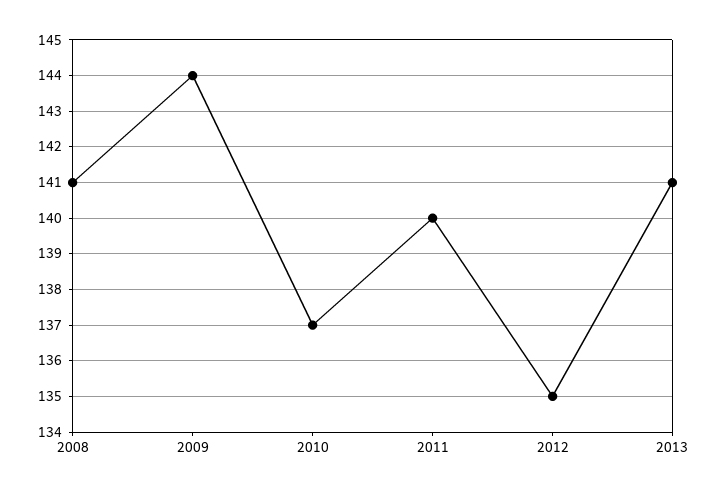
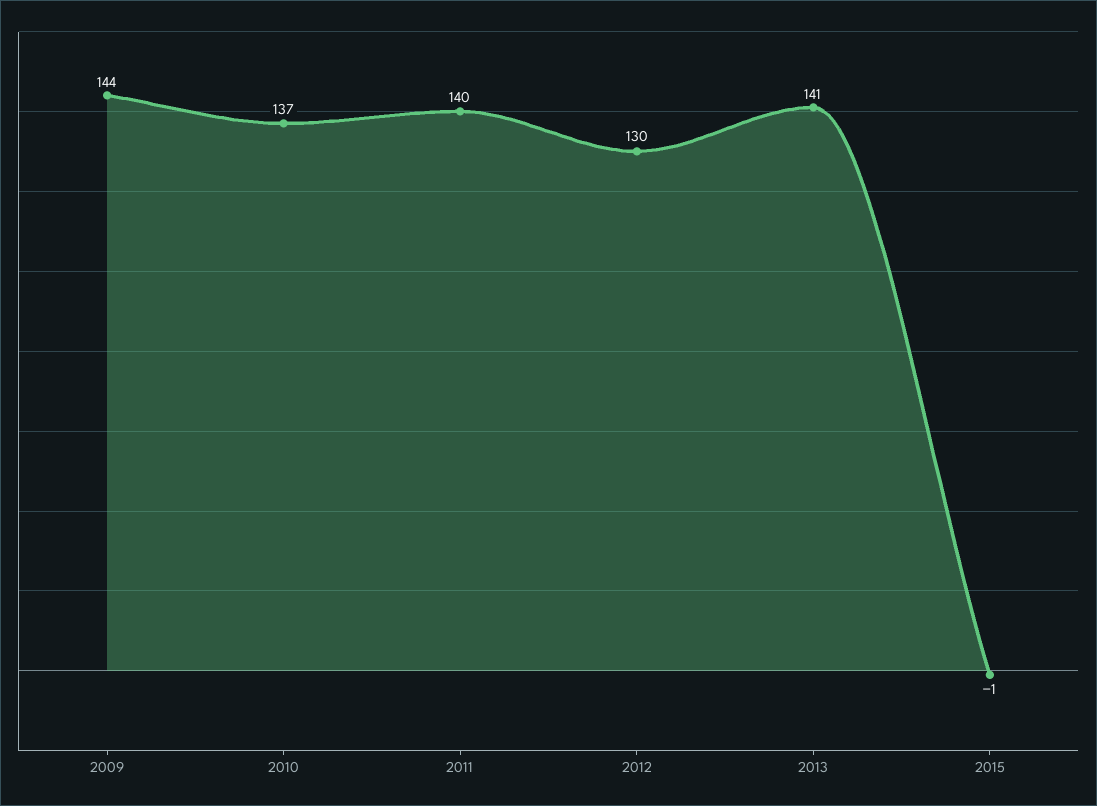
2008: 141 -> none
2012: 135 -> 130
2015: none -> -1

